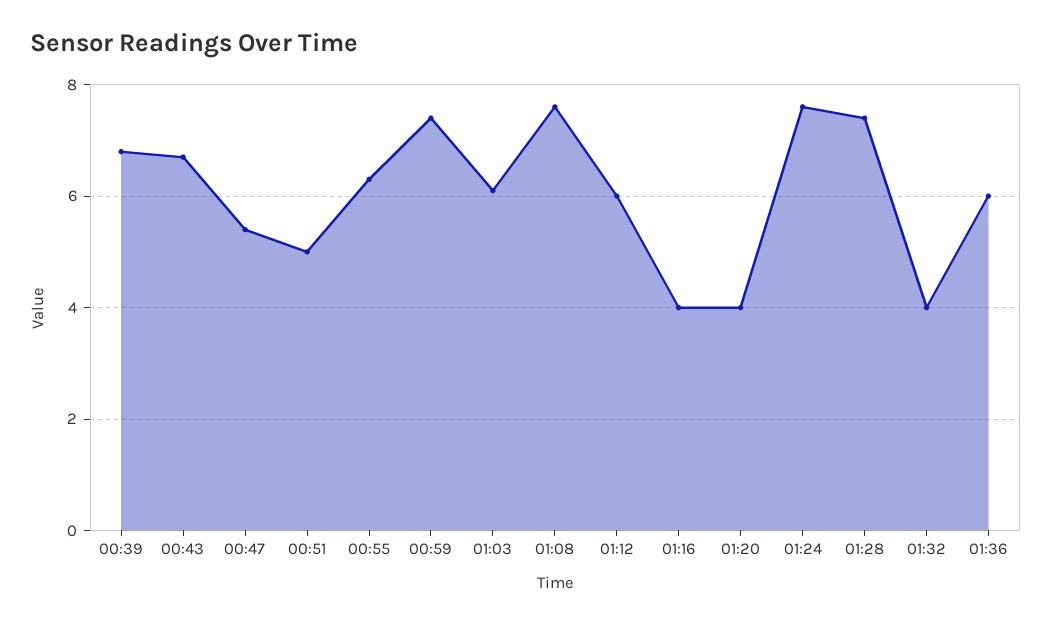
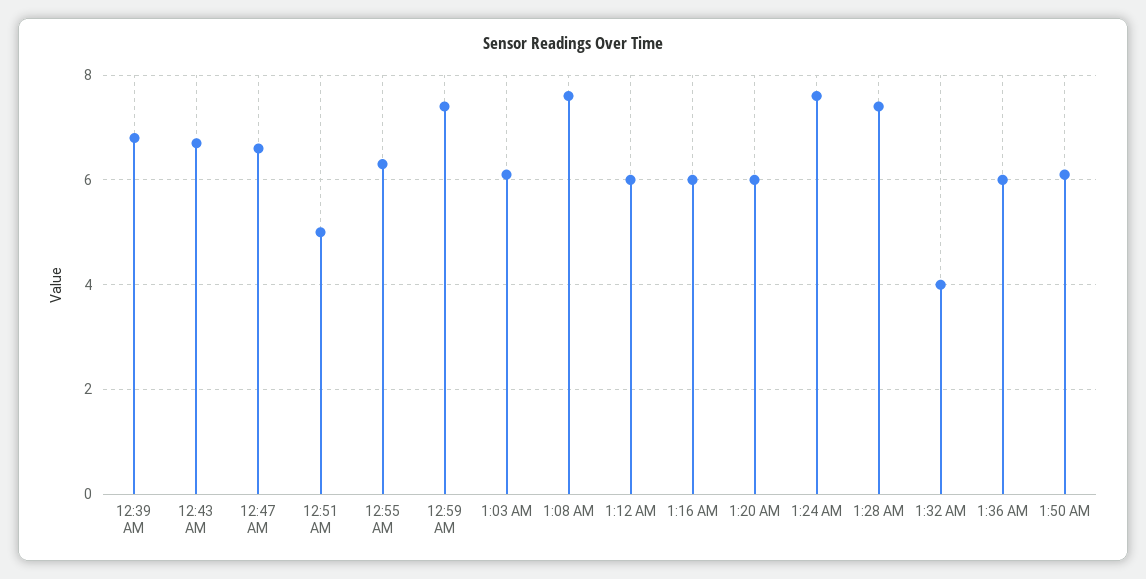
00:47: 5.5 -> 6.5
01:16: 4 -> 6
01:20: 4 -> 6
1:50 AM: none -> 6

